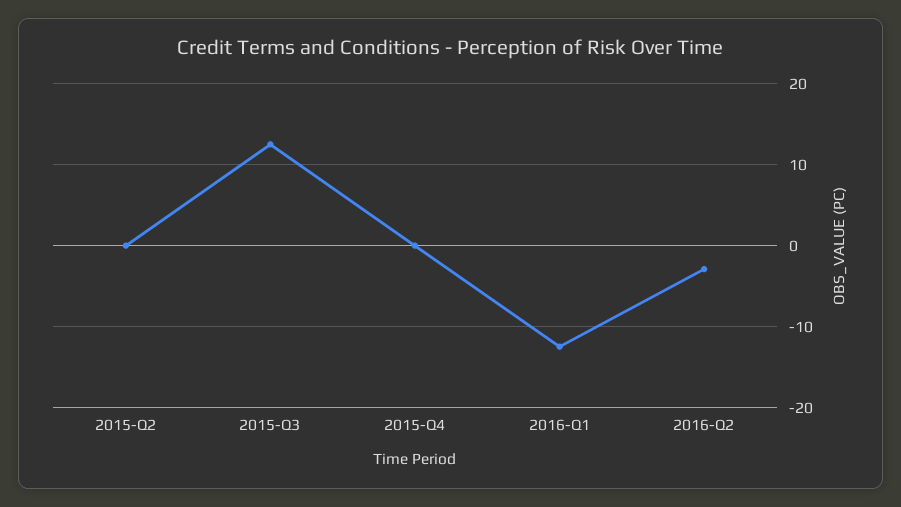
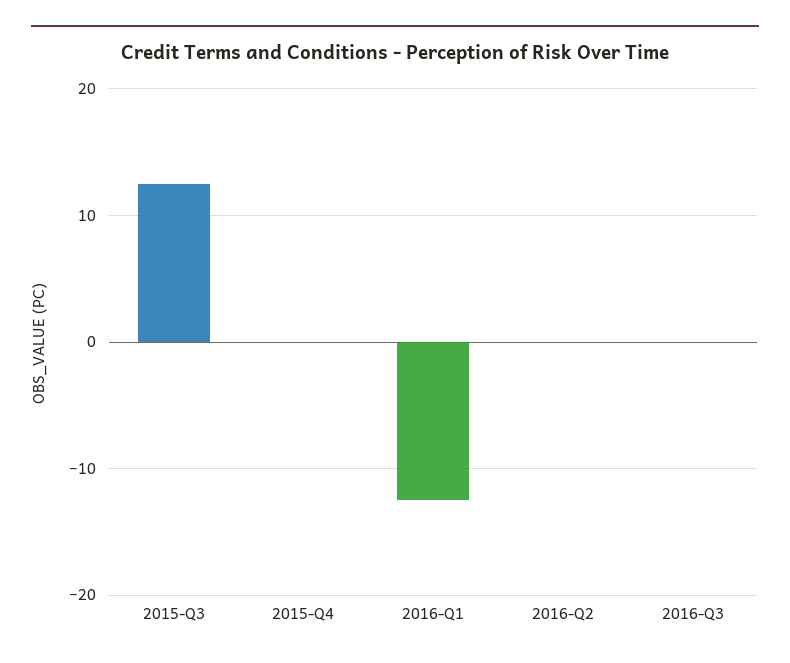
2015-Q2: 0 -> none
2016-Q2: -3 -> 0
2016-Q3: none -> 0

